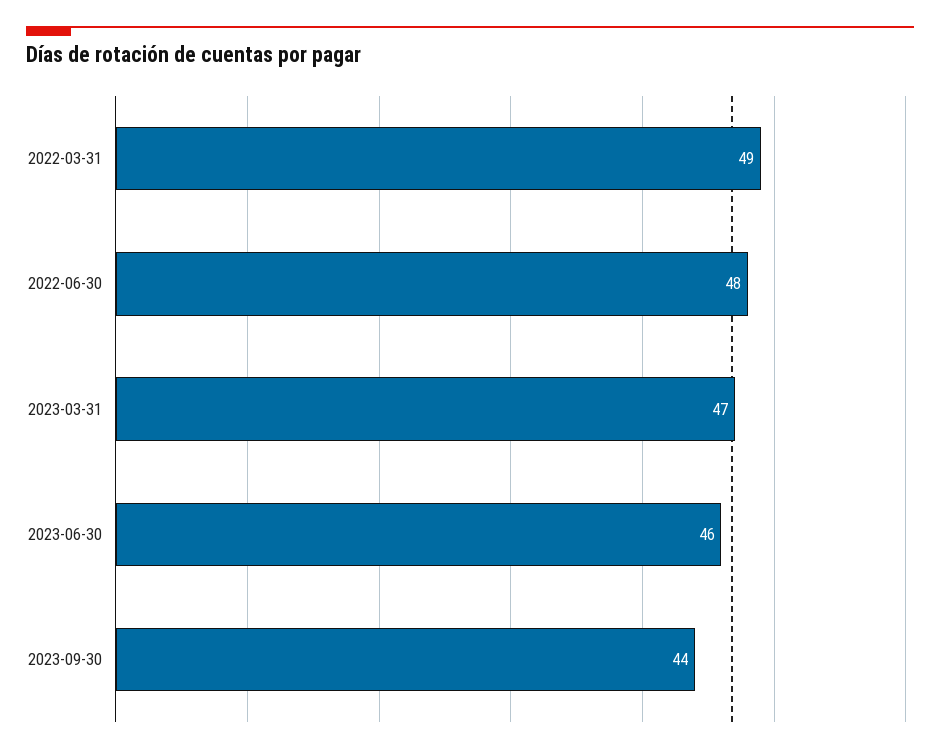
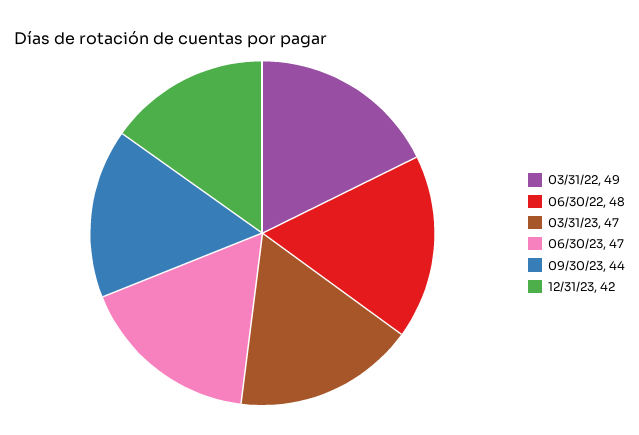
2023-06-30: 46 -> 47
12/31/23: none -> 42

